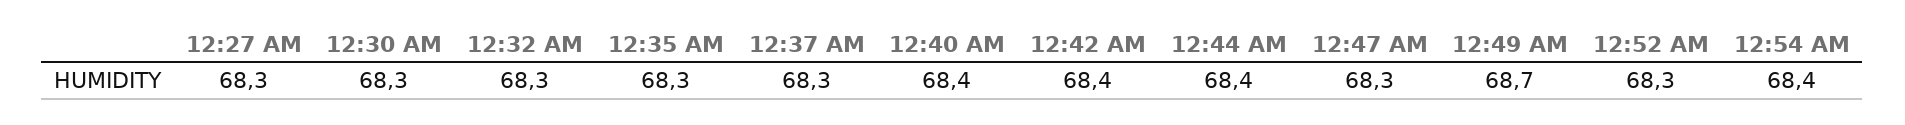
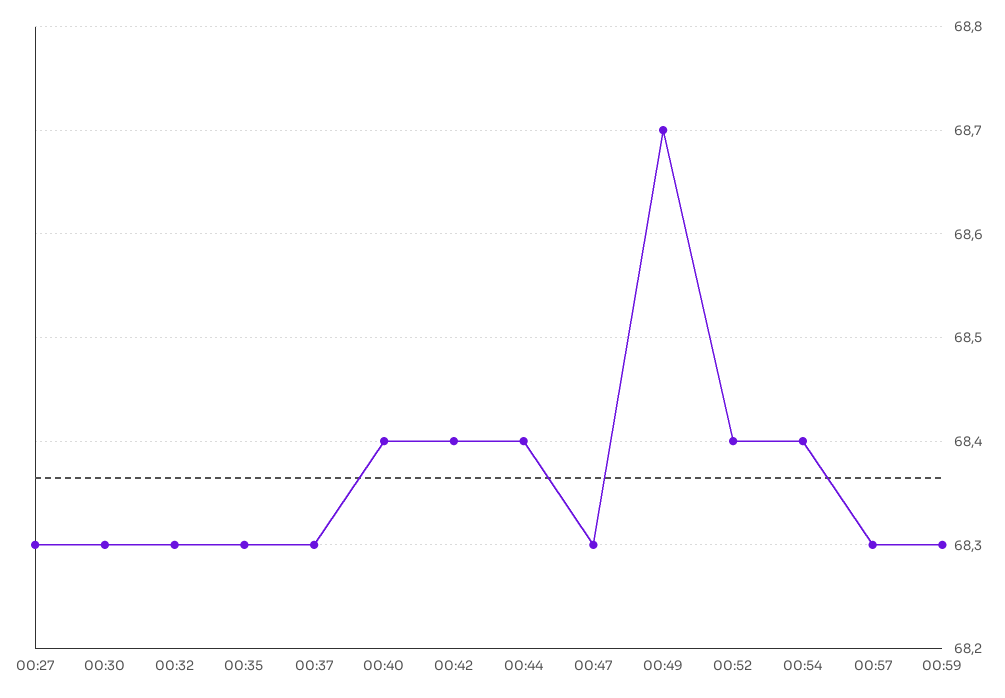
12:52 AM: 68.3 -> 68.4
00:57: none -> 68.3
00:59: none -> 68.3

